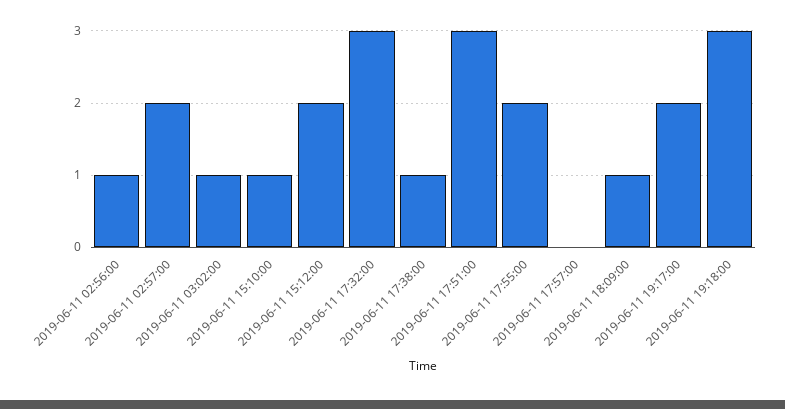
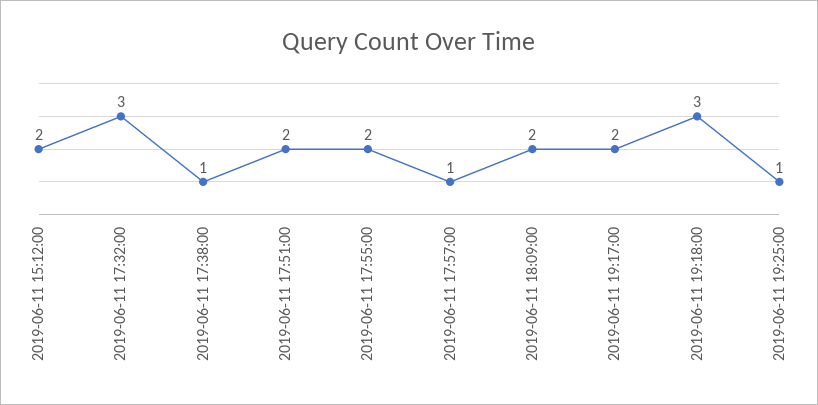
2019-06-11 02:56:00: 1 -> none
2019-06-11 02:57:00: 2 -> none
2019-06-11 03:02:00: 1 -> none
2019-06-11 15:10:00: 1 -> none
2019-06-11 17:51:00: 3 -> 2
2019-06-11 17:57:00: 0 -> 1
2019-06-11 18:09:00: 1 -> 2
2019-06-11 19:25:00: none -> 1

